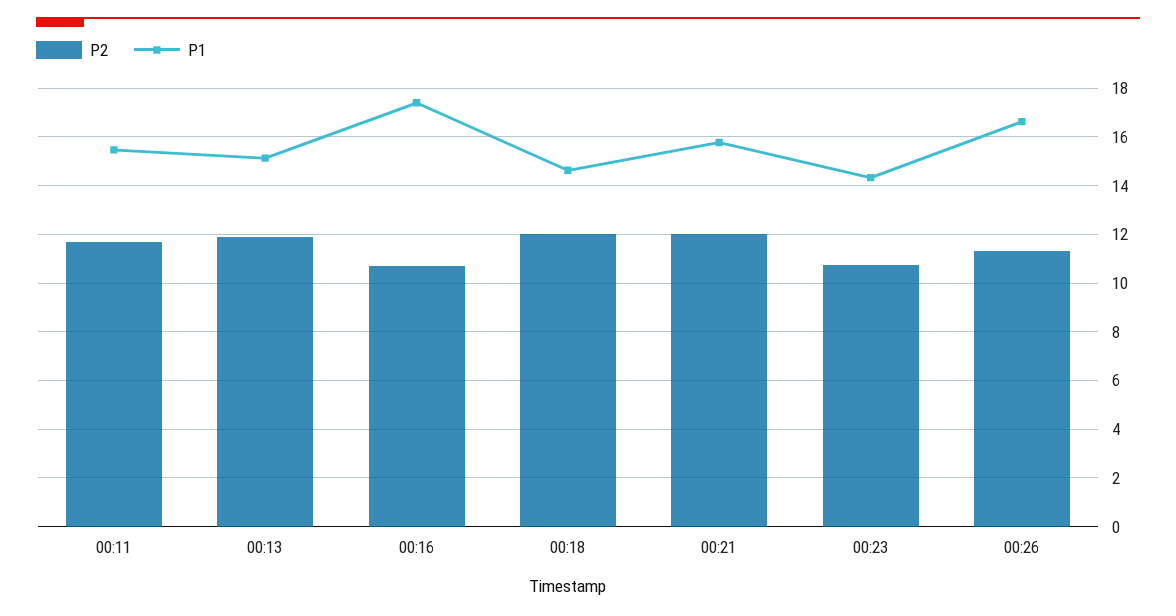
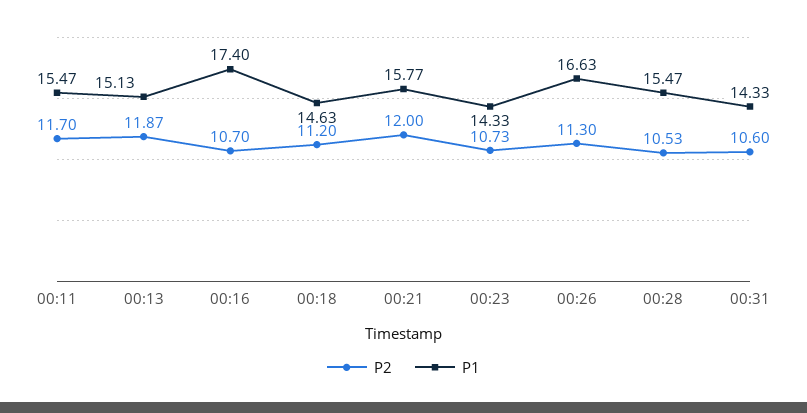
P2, 00:18: 12 -> 11.2
P2, 00:28: none -> 10.53
P1, 00:28: none -> 15.47
P2, 00:31: none -> 10.6
P1, 00:31: none -> 14.33

